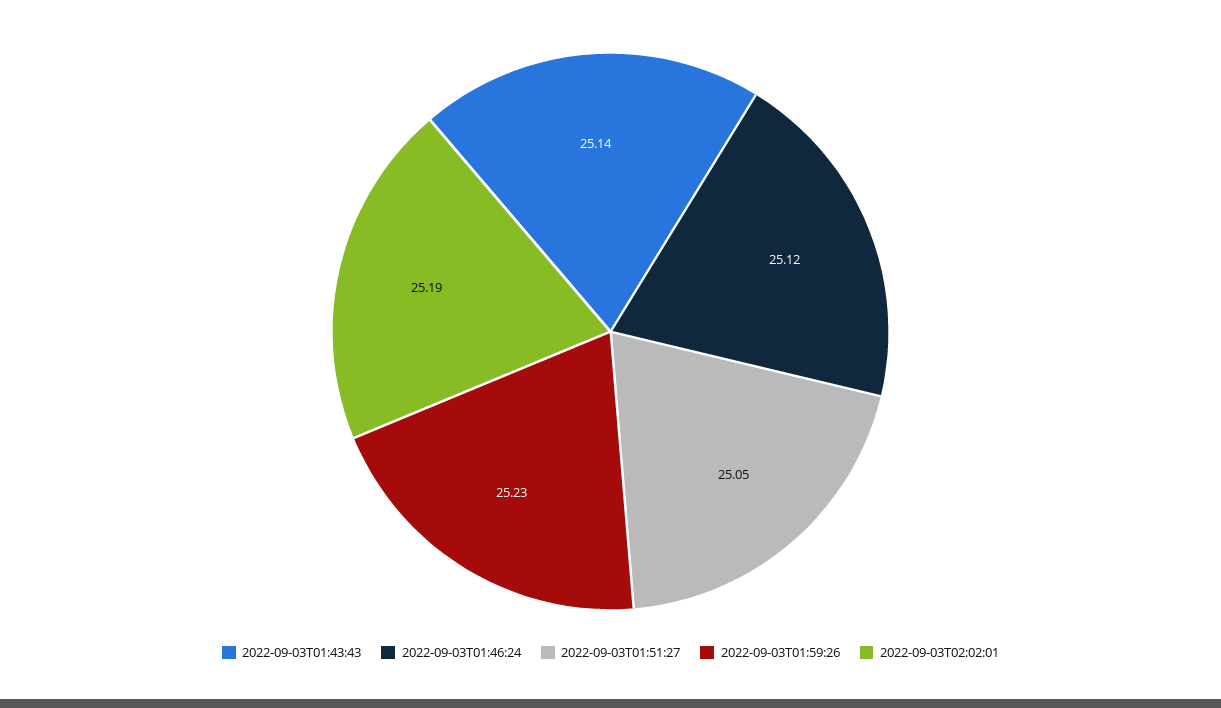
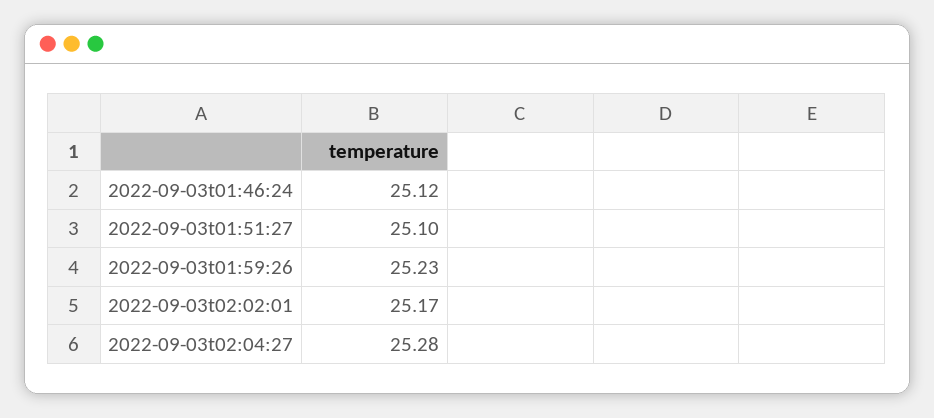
2022-09-03T01:43:43: 25.14 -> none
2022-09-03T01:51:27: 25.05 -> 25.1
2022-09-03T02:02:01: 25.19 -> 25.17
2022-09-03t02:04:27: none -> 25.28

